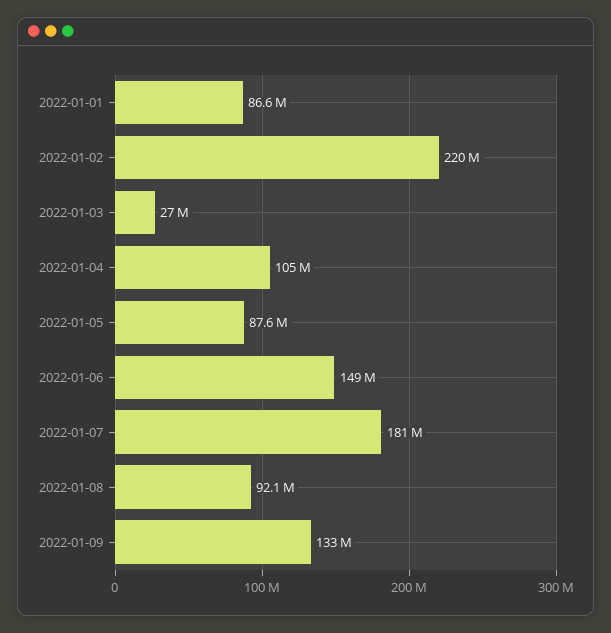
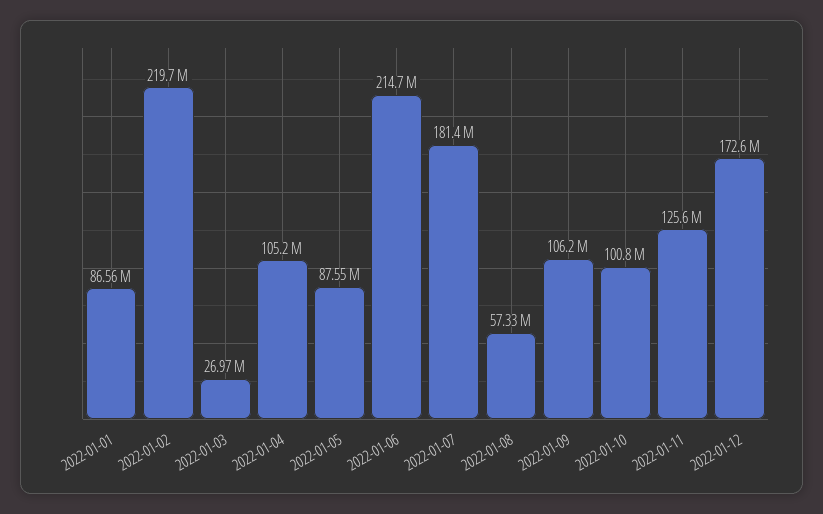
2022-01-06: 149000000 -> 214700000
2022-01-08: 92100000 -> 57330000
2022-01-09: 133000000 -> 106200000
2022-01-10: none -> 100800000
2022-01-11: none -> 125600000
2022-01-12: none -> 172600000

